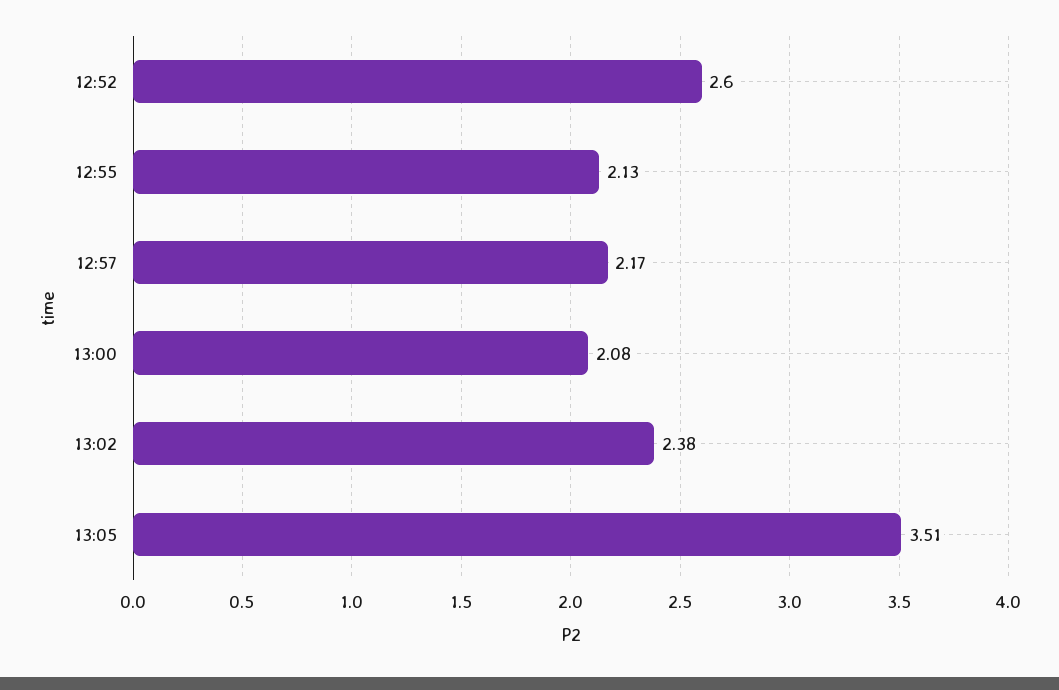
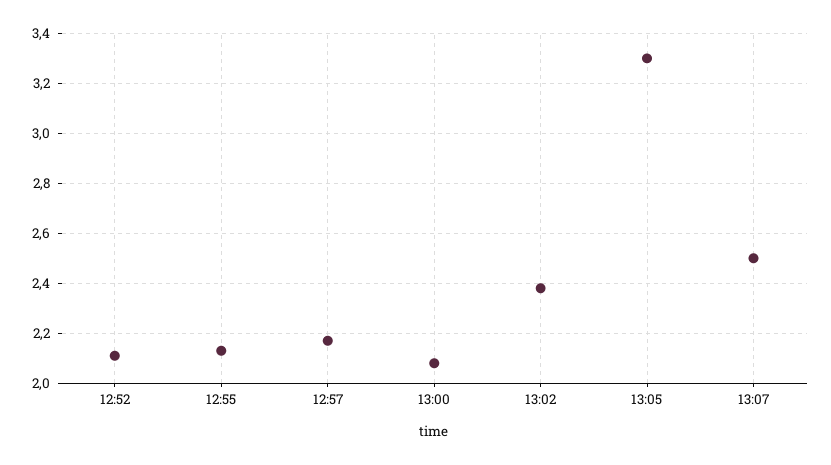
12:52: 2.6 -> 2.1
13:05: 3.51 -> 3.3
13:07: none -> 2.5

